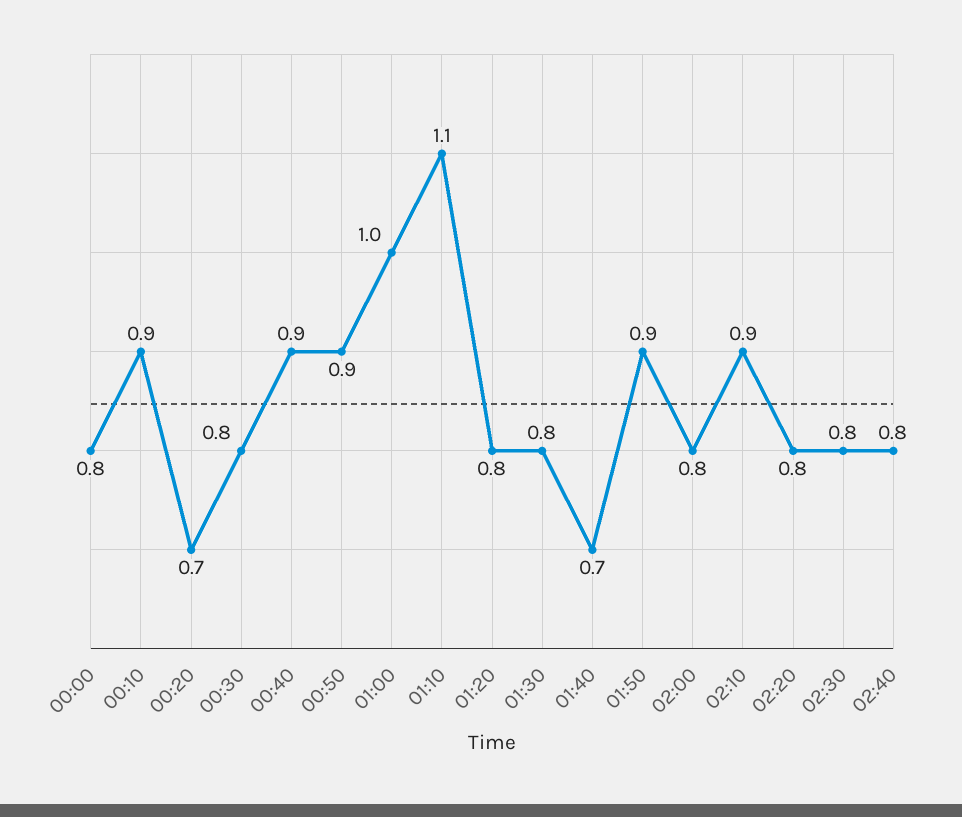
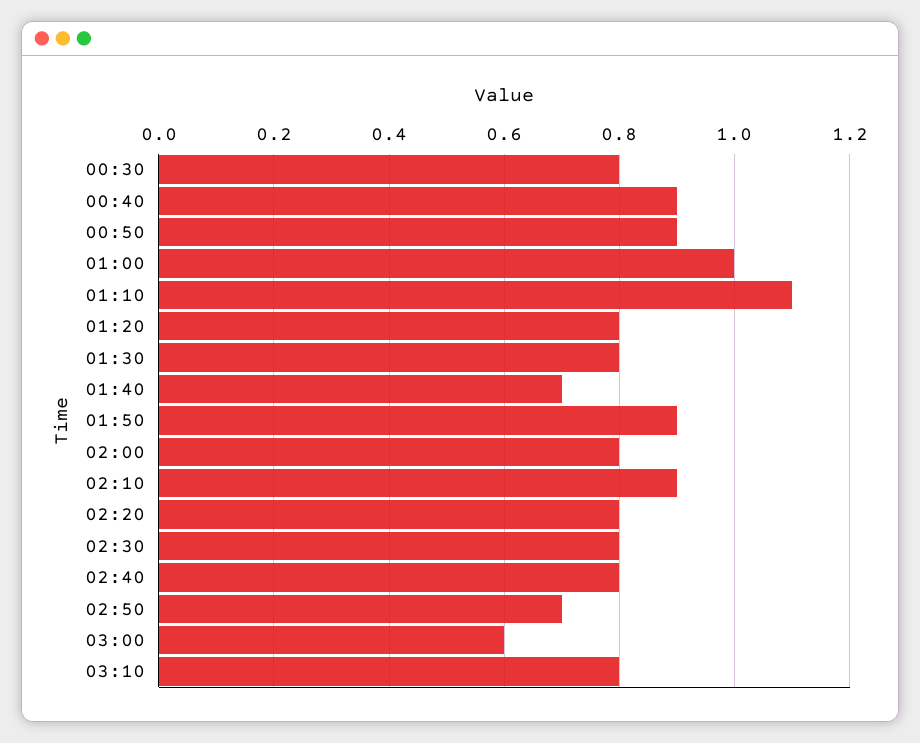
00:00: 0.8 -> none
00:10: 0.9 -> none
00:20: 0.7 -> none
02:50: none -> 0.7
03:00: none -> 0.6
03:10: none -> 0.8

